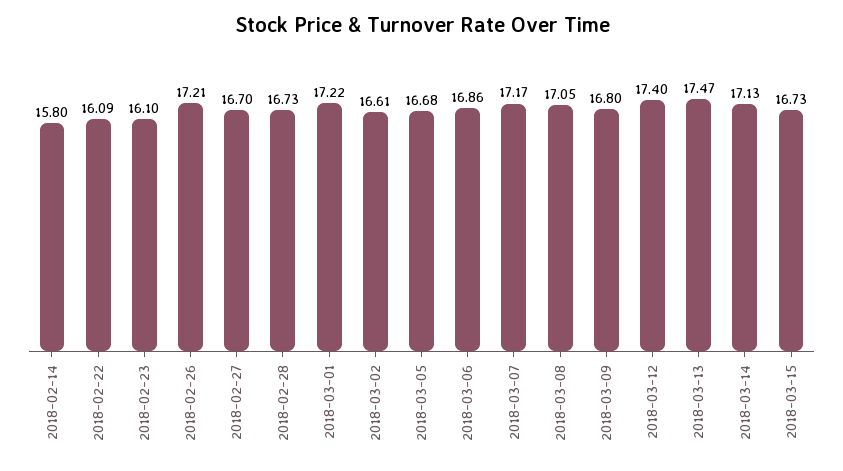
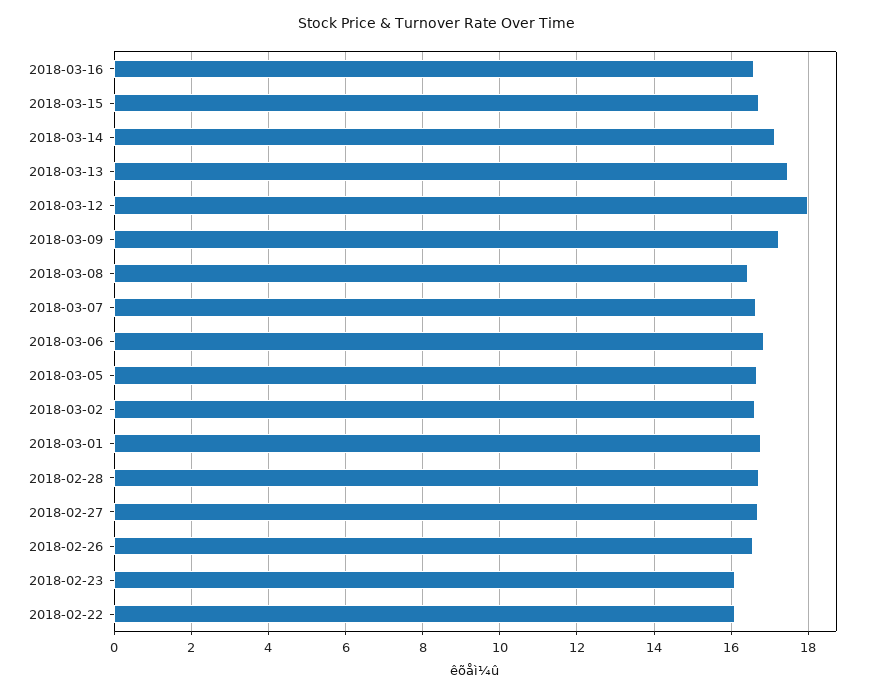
2018-02-14: 15.8 -> none
2018-02-26: 17.21 -> 16.6
2018-03-01: 17.22 -> 16.8
2018-03-07: 17.17 -> 16.6
2018-03-08: 17.05 -> 16.4
2018-03-09: 16.8 -> 17.2
2018-03-12: 17.4 -> 18
2018-03-16: none -> 16.6

